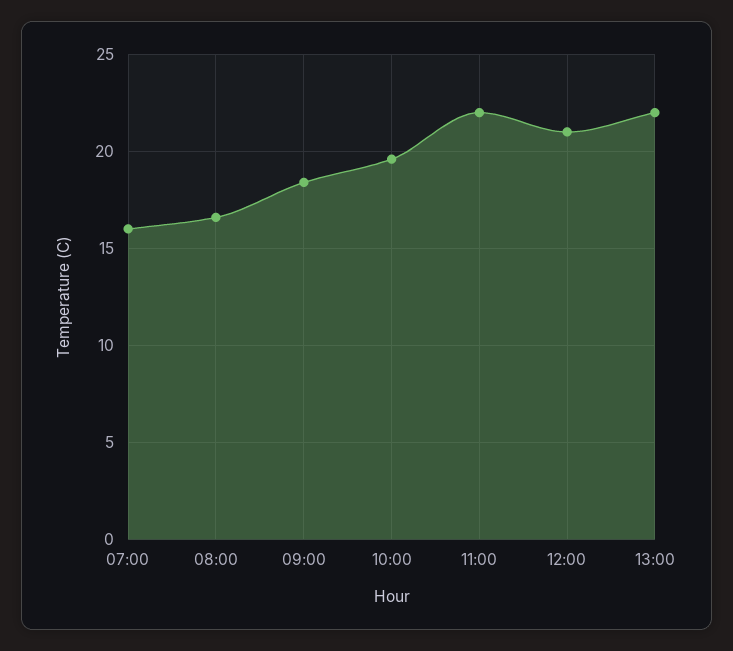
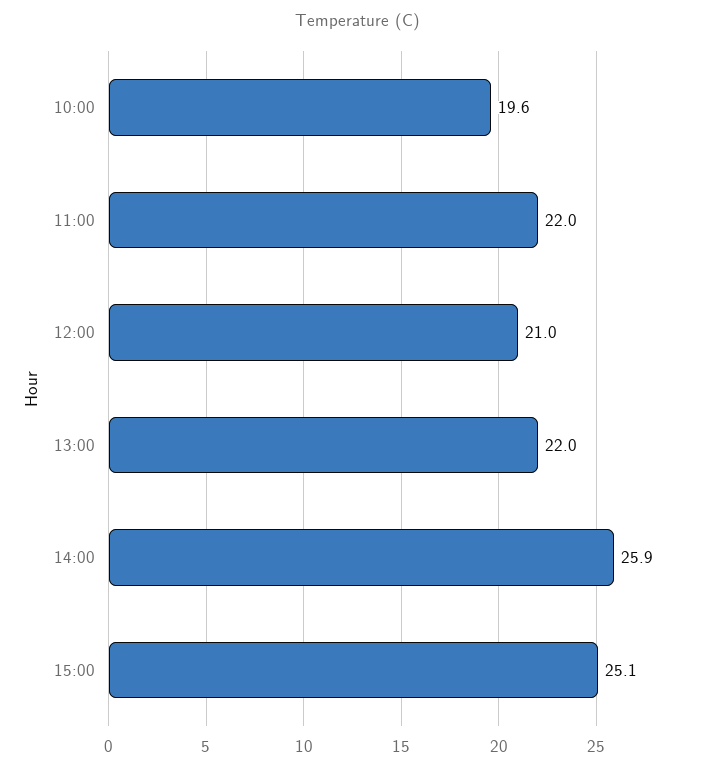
07:00: 16 -> none
08:00: 16.5 -> none
09:00: 18.5 -> none
14:00: none -> 25.9
15:00: none -> 25.1

